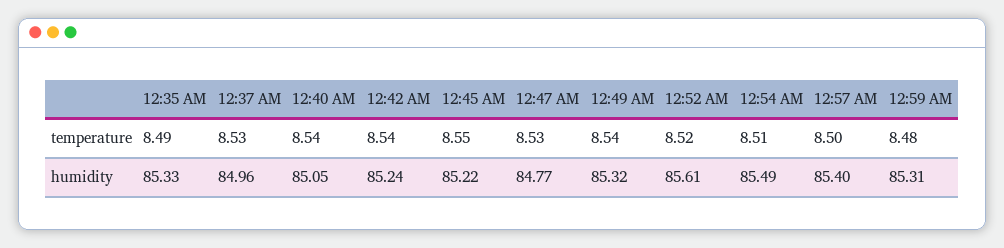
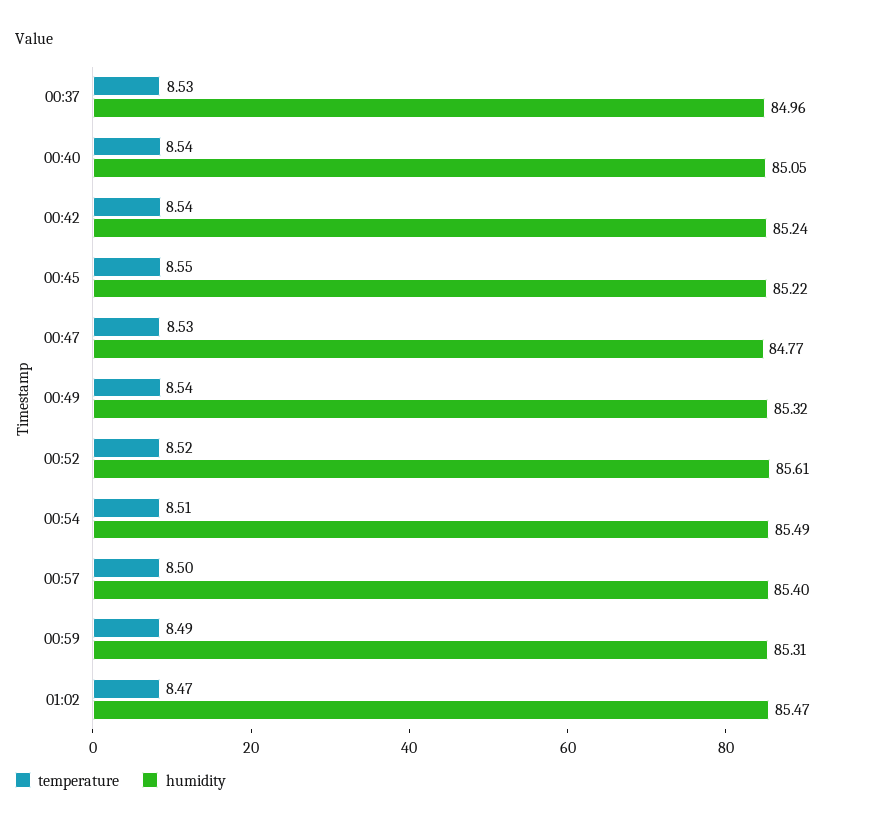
temperature, 12:35 AM: 8.49 -> none
temperature, 12:59 AM: 8.48 -> 8.49
humidity, 12:35 AM: 85.33 -> none
temperature, 01:02: none -> 8.47
humidity, 01:02: none -> 85.47

